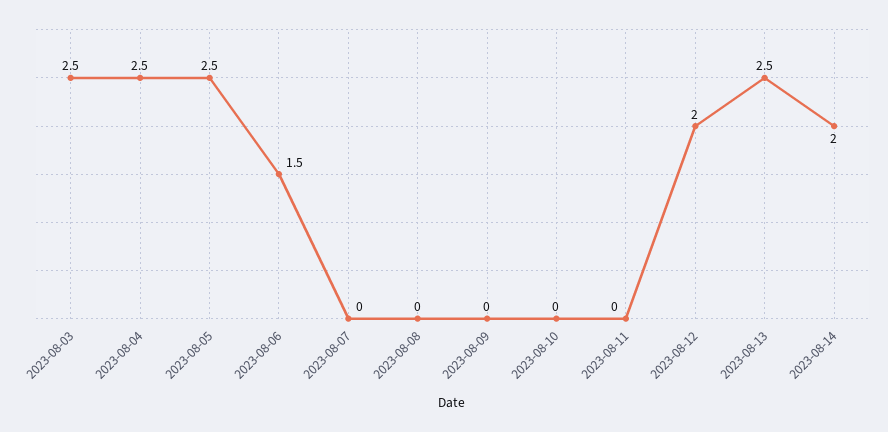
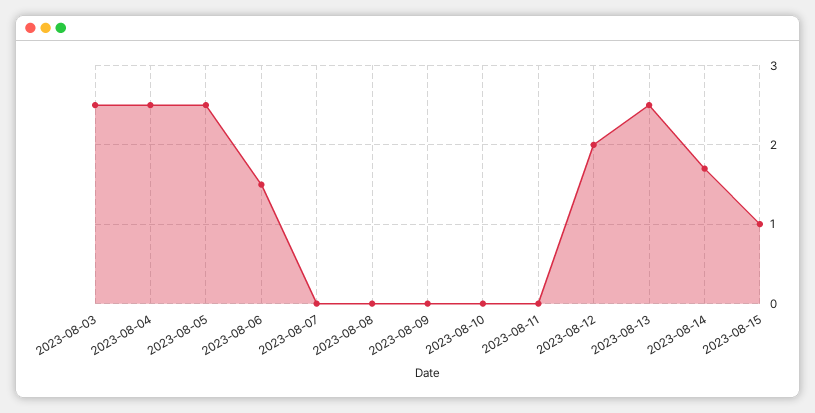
2023-08-14: 2 -> 1.7
2023-08-15: none -> 1

